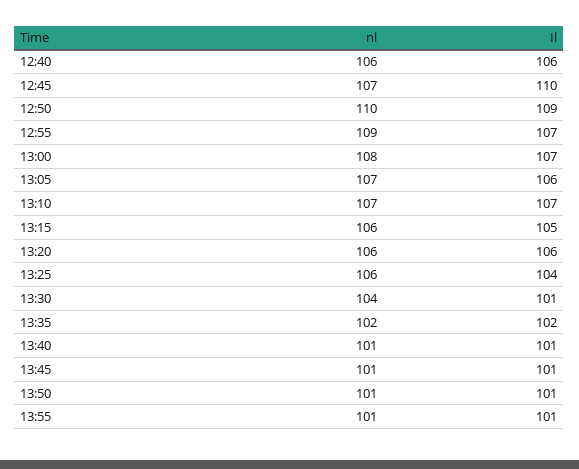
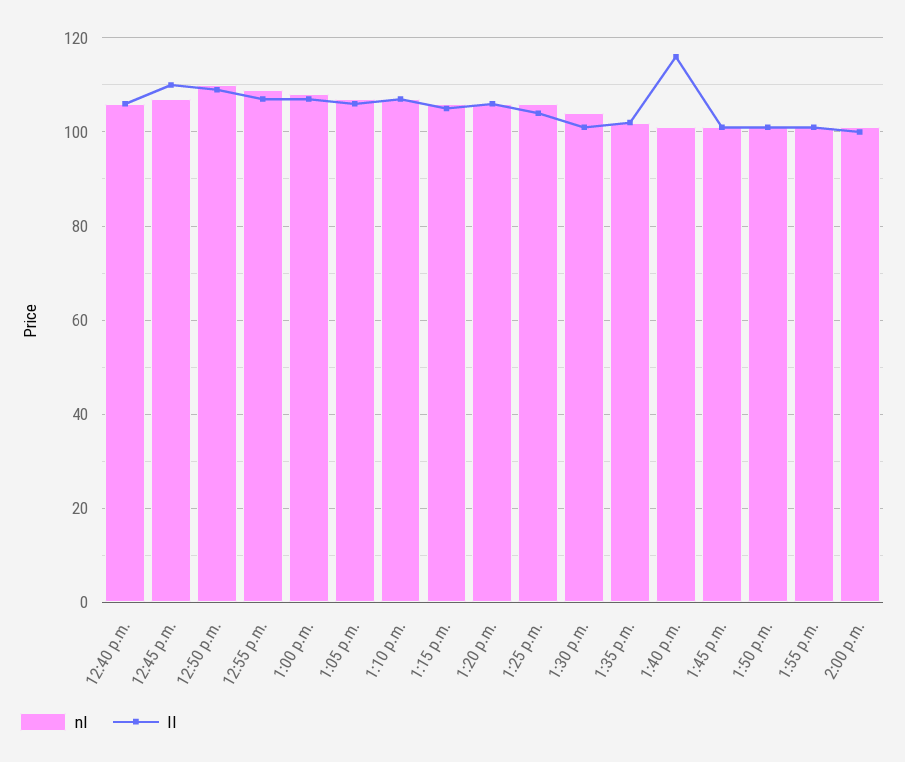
Il, 13:40: 101 -> 115
nl, 2:00 p.m.: none -> 100
Il, 2:00 p.m.: none -> 100

